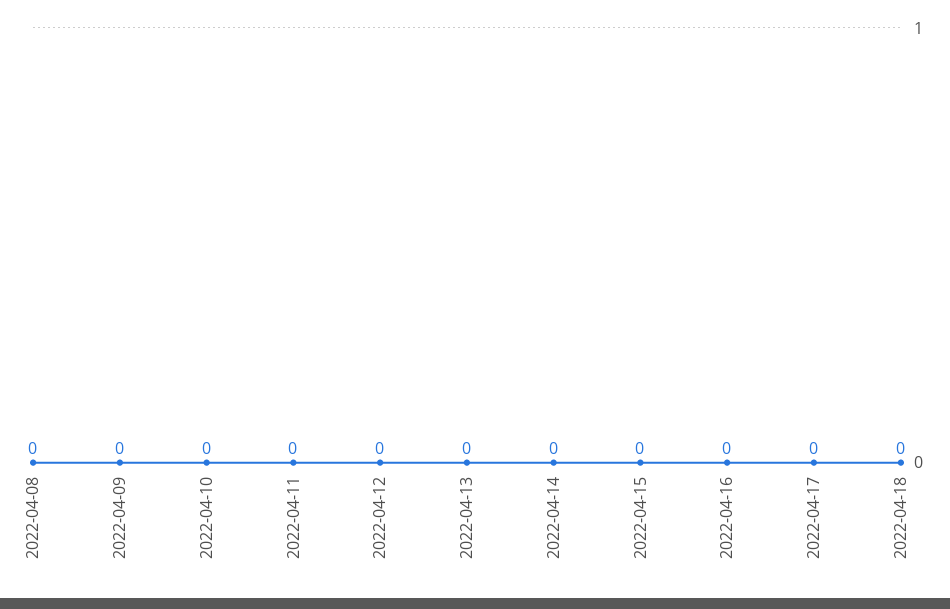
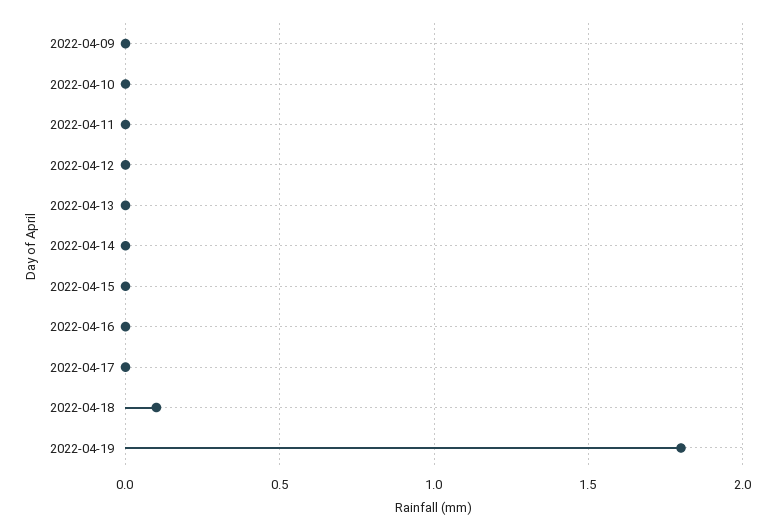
2022-04-08: 0 -> none
2022-04-18: 0 -> 0.1
2022-04-19: none -> 1.8

